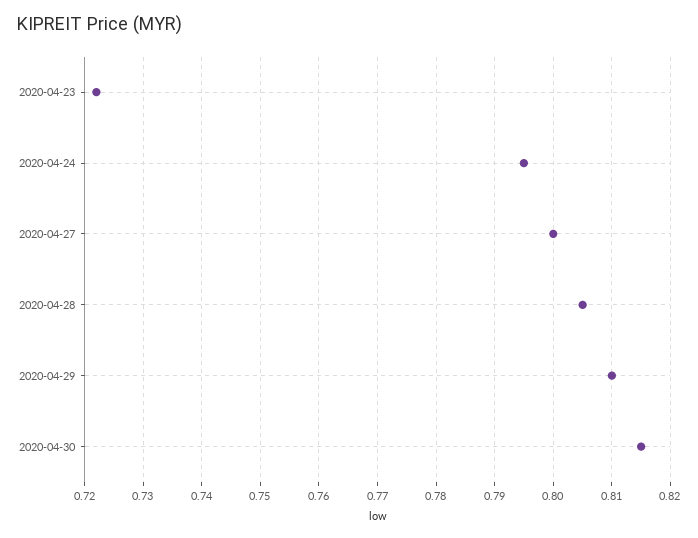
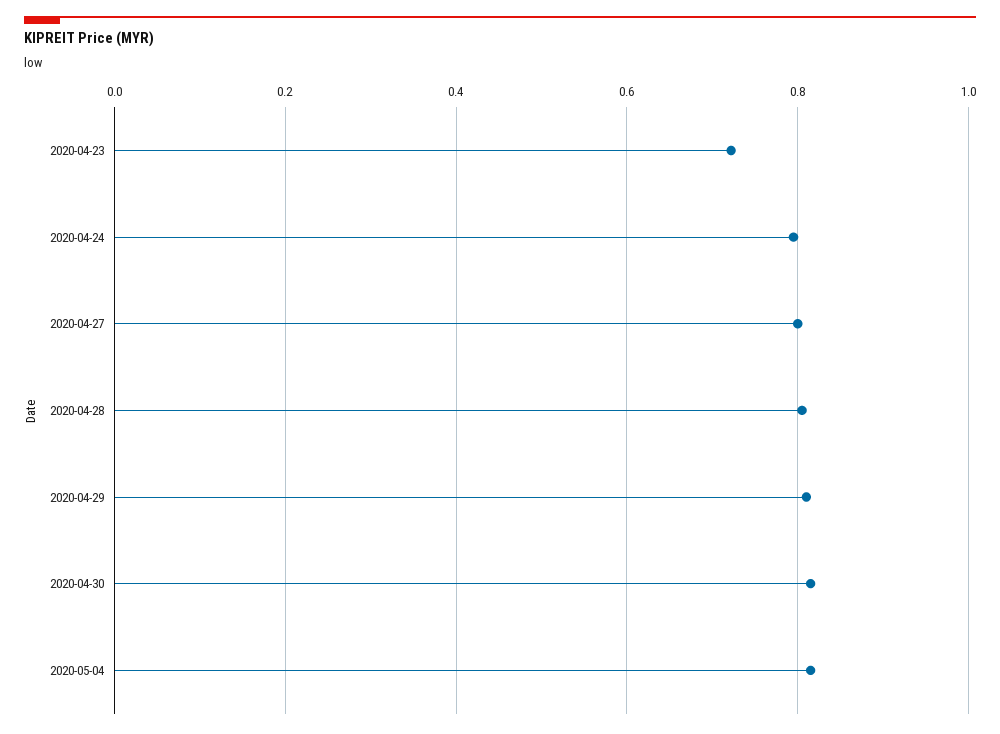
2020-05-04: none -> 0.82

